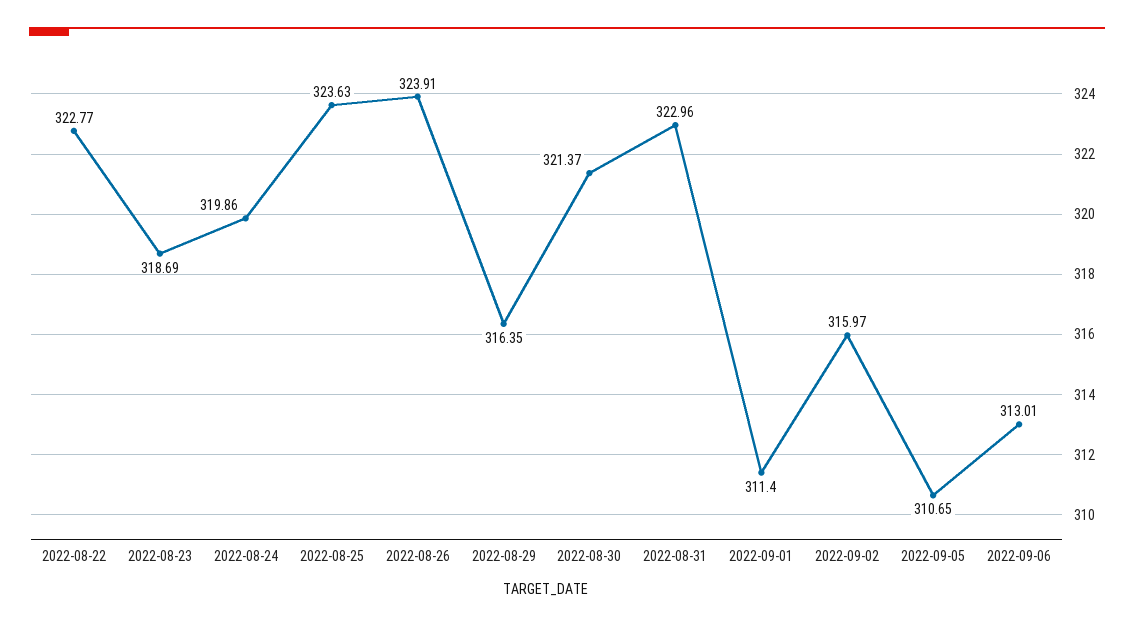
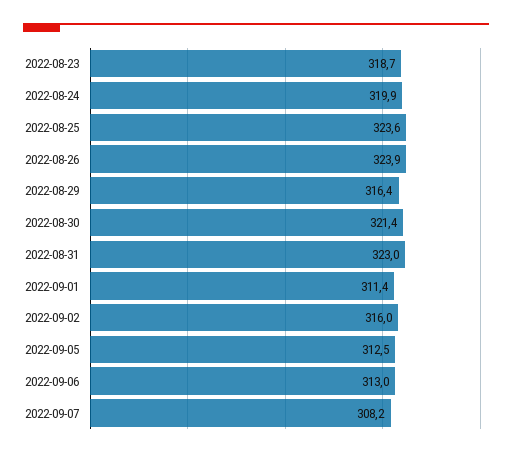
2022-08-22: 322.77 -> none
2022-09-05: 310.65 -> 312.5
2022-09-07: none -> 308.2

